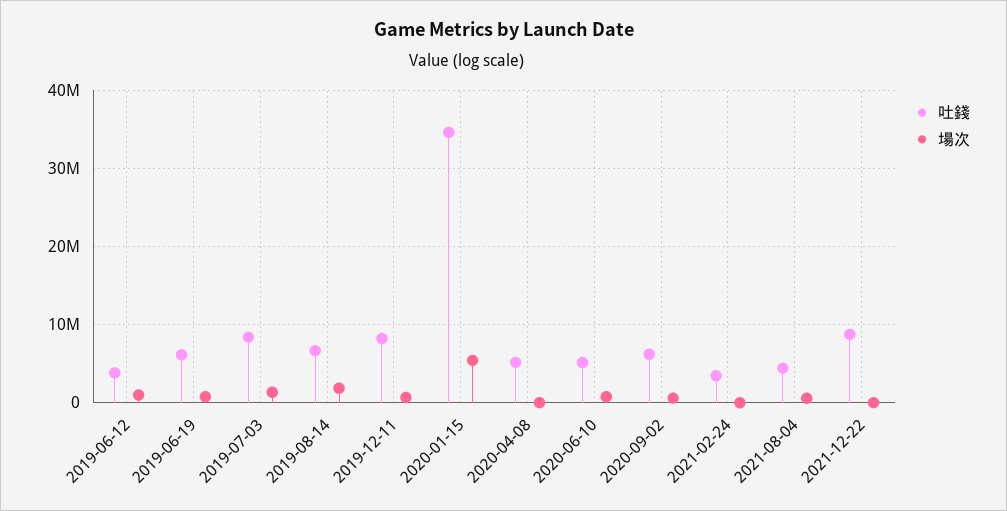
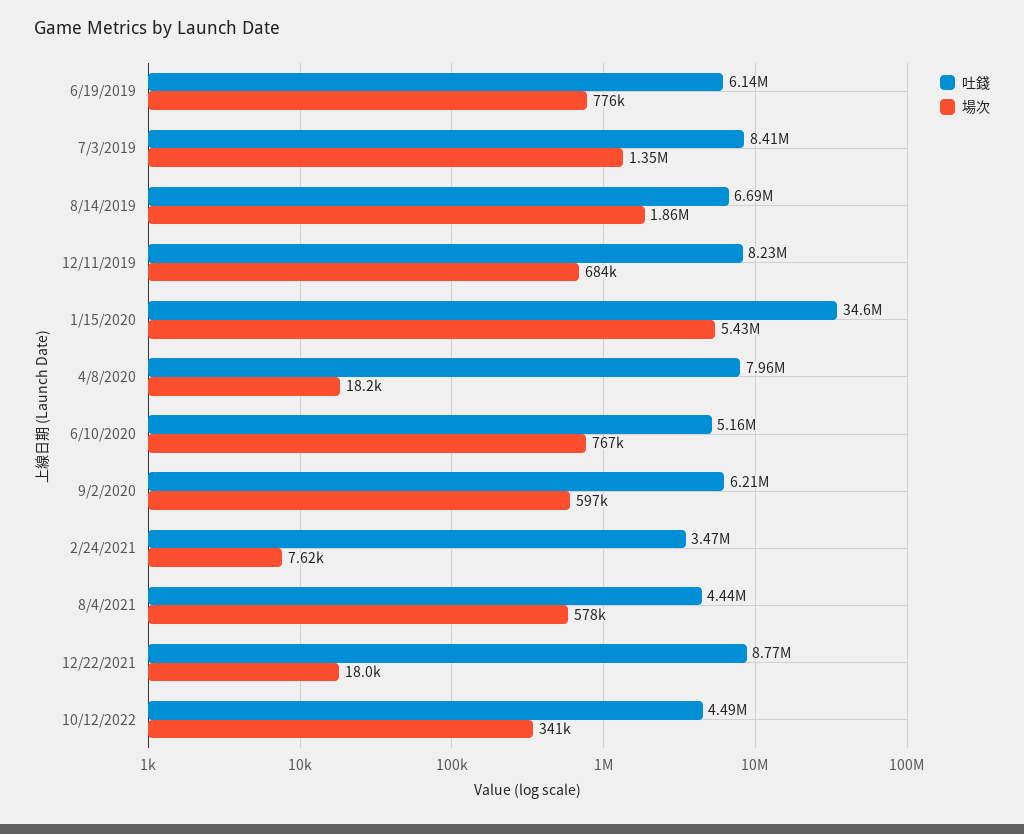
吐錢, 2019-06-12: 4000000 -> none
場次, 2019-06-12: 1000000 -> none
吐錢, 2020-04-08: 5000000 -> 7960000
吐錢, 10/12/2022: none -> 4490000
場次, 10/12/2022: none -> 341000

